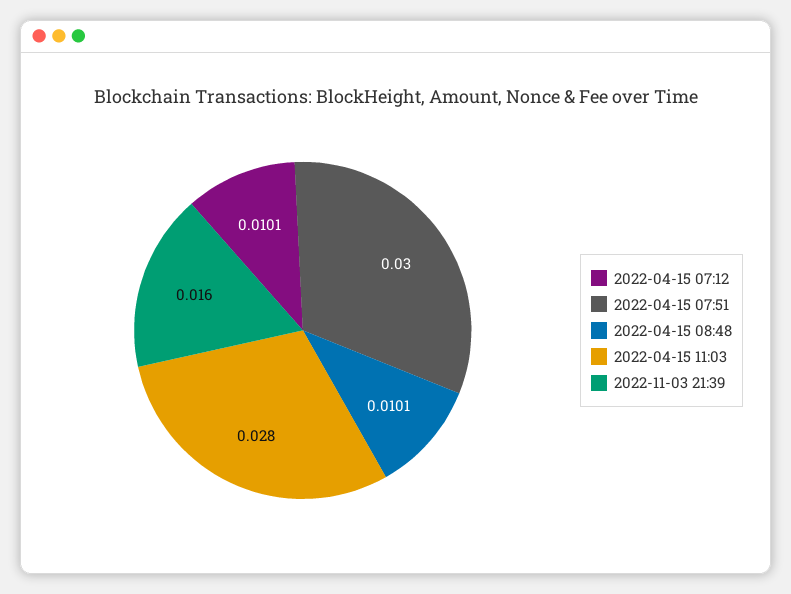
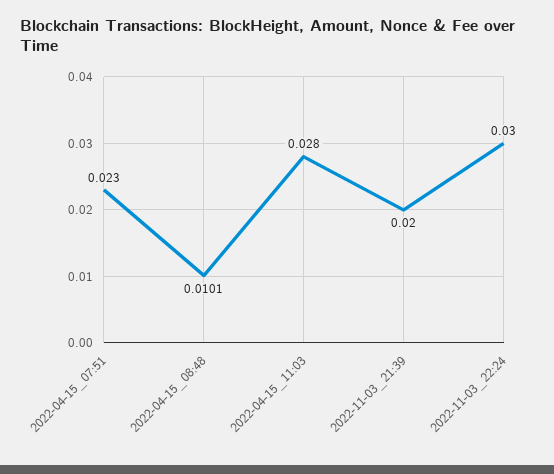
2022-04-15 07:12: 0.0101 -> none
2022-04-15 07:51: 0.03 -> 0.023
2022-11-03 21:39: 0.016 -> 0.02
2022-11-03_22:24: none -> 0.03

